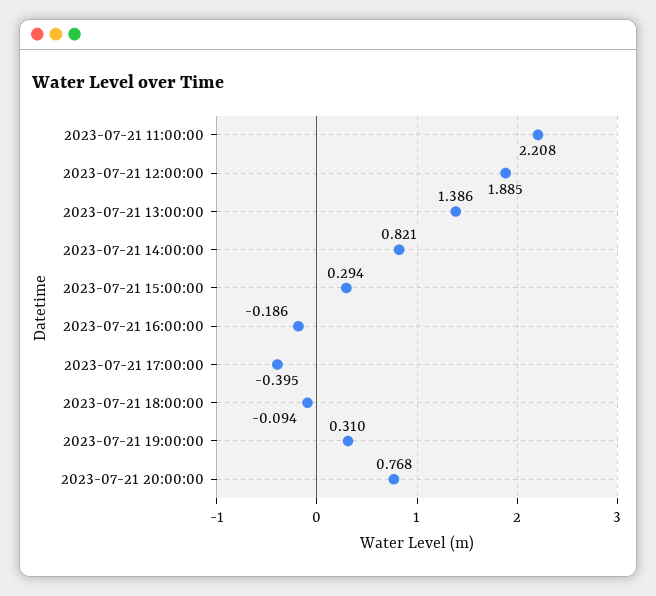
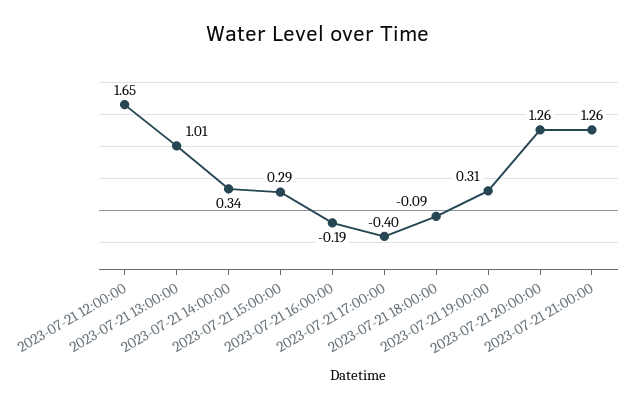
2023-07-21 11:00:00: 2.208 -> none
2023-07-21 12:00:00: 1.885 -> 1.65
2023-07-21 13:00:00: 1.386 -> 1.01
2023-07-21 14:00:00: 0.821 -> 0.34
2023-07-21 20:00:00: 0.768 -> 1.26
2023-07-21 21:00:00: none -> 1.26

